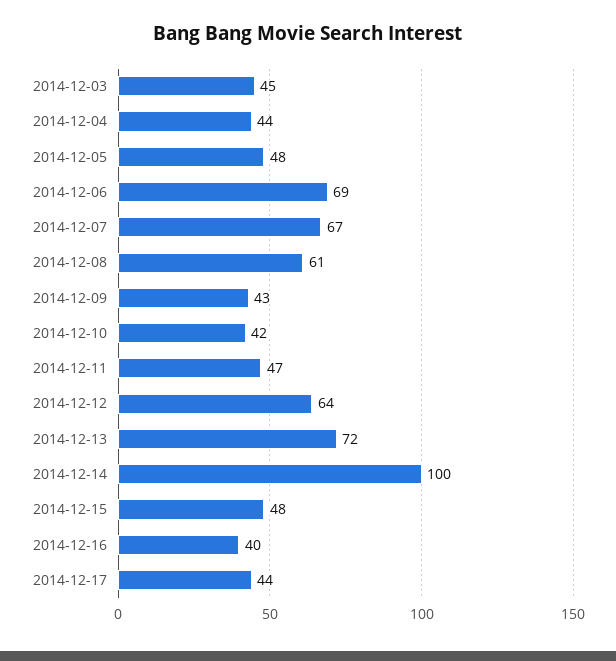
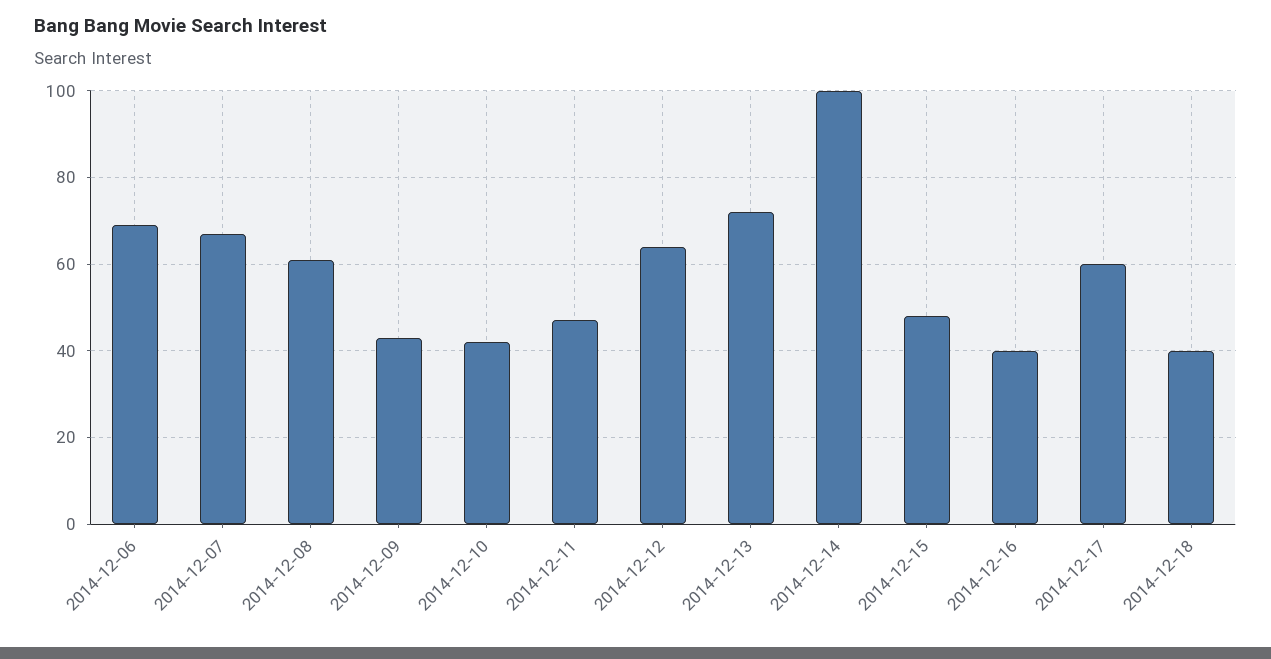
2014-12-03: 45 -> none
2014-12-04: 44 -> none
2014-12-05: 48 -> none
2014-12-17: 44 -> 60
2014-12-18: none -> 40

